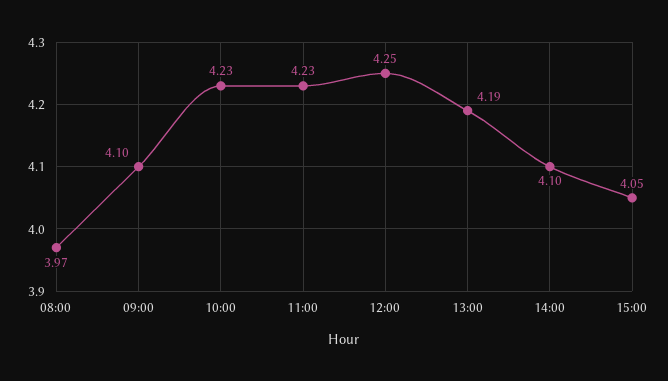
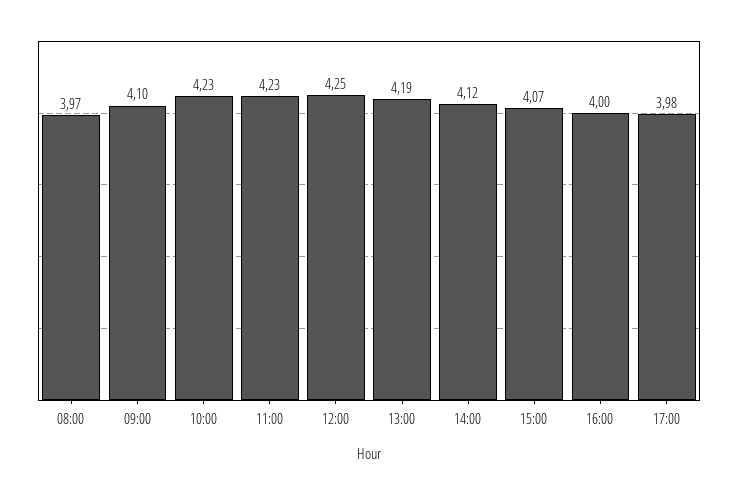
14:00: 4.1 -> 4.12
15:00: 4.05 -> 4.07
16:00: none -> 4
17:00: none -> 3.98

